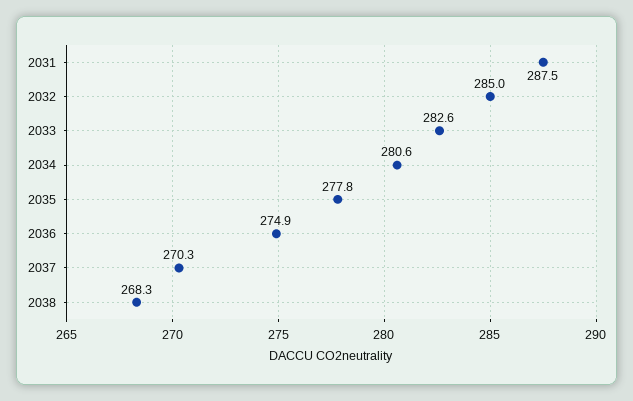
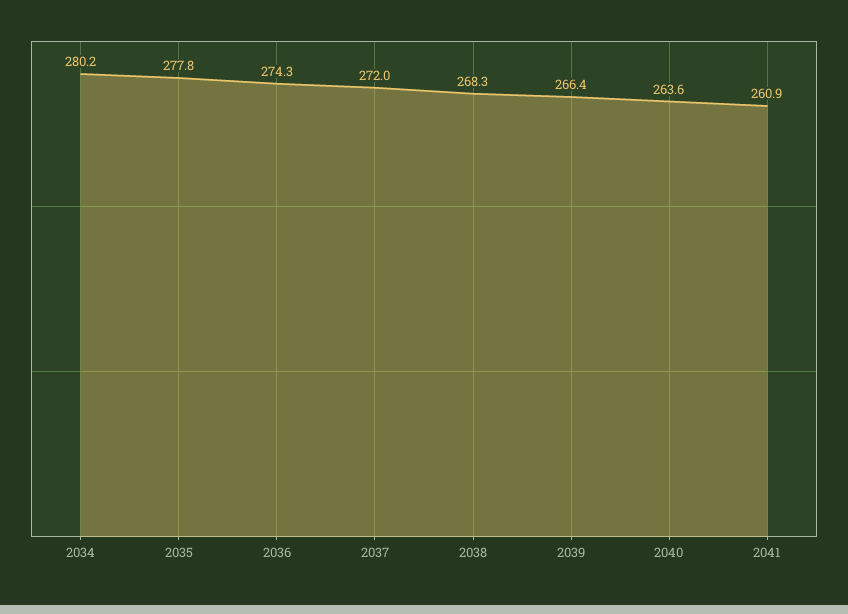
2031: 287.5 -> none
2032: 285 -> none
2033: 282.6 -> none
2034: 280.6 -> 280.2
2036: 274.9 -> 274.3
2037: 270.3 -> 272
2039: none -> 266.4
2040: none -> 263.6
2041: none -> 260.9

